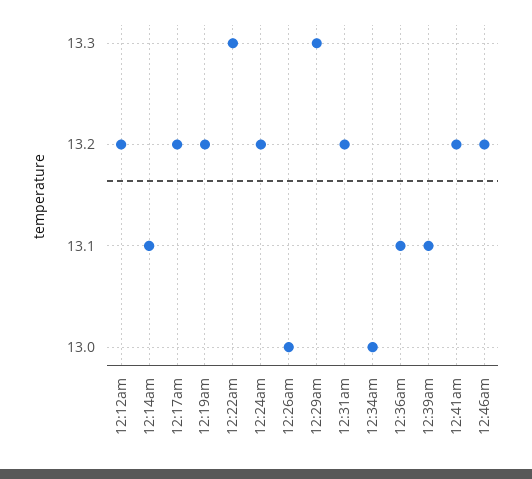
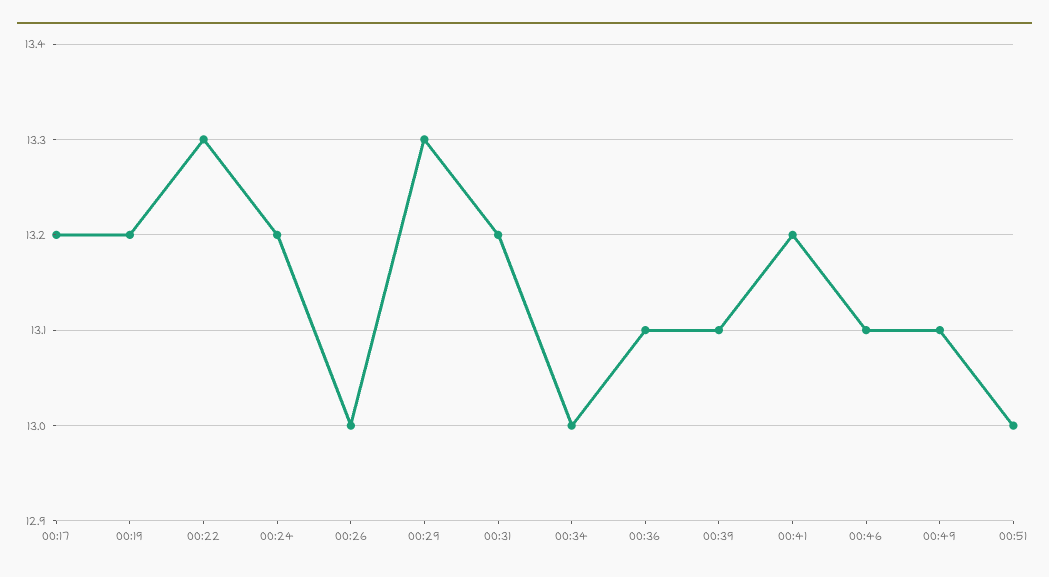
12:12am: 13.2 -> none
12:14am: 13.1 -> none
12:46am: 13.2 -> 13.1
00:49: none -> 13.1
00:51: none -> 13

